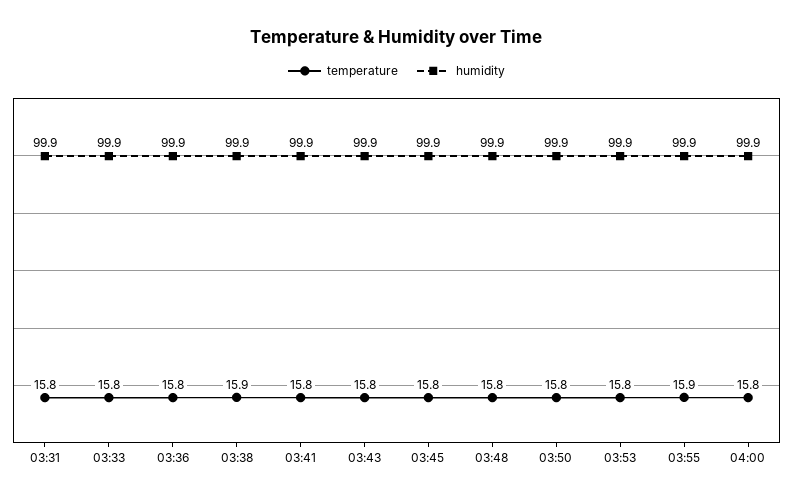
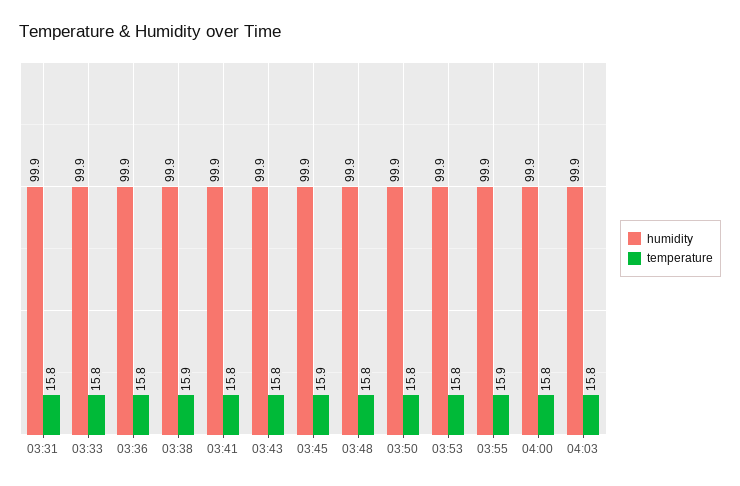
temperature, 03:45: 15.8 -> 15.9
humidity, 04:03: none -> 99.9
temperature, 04:03: none -> 15.8

